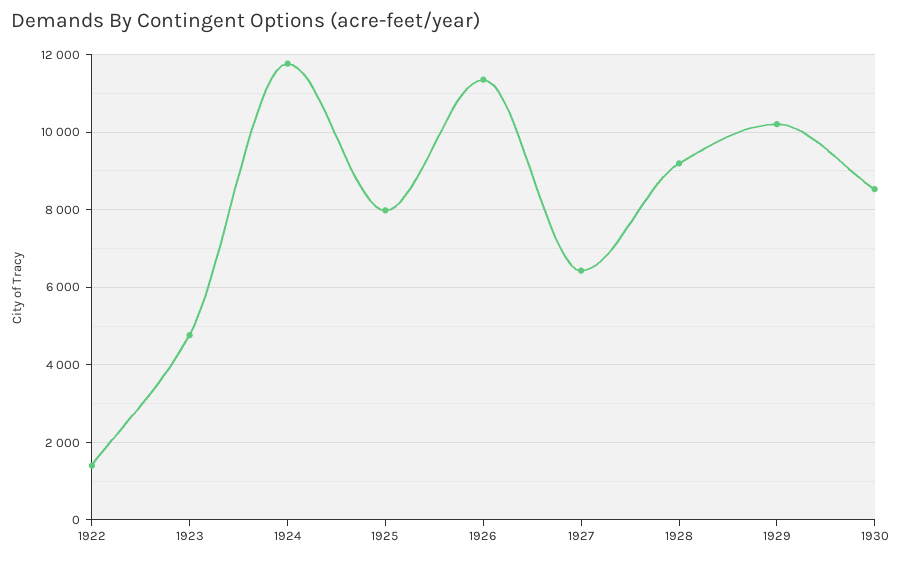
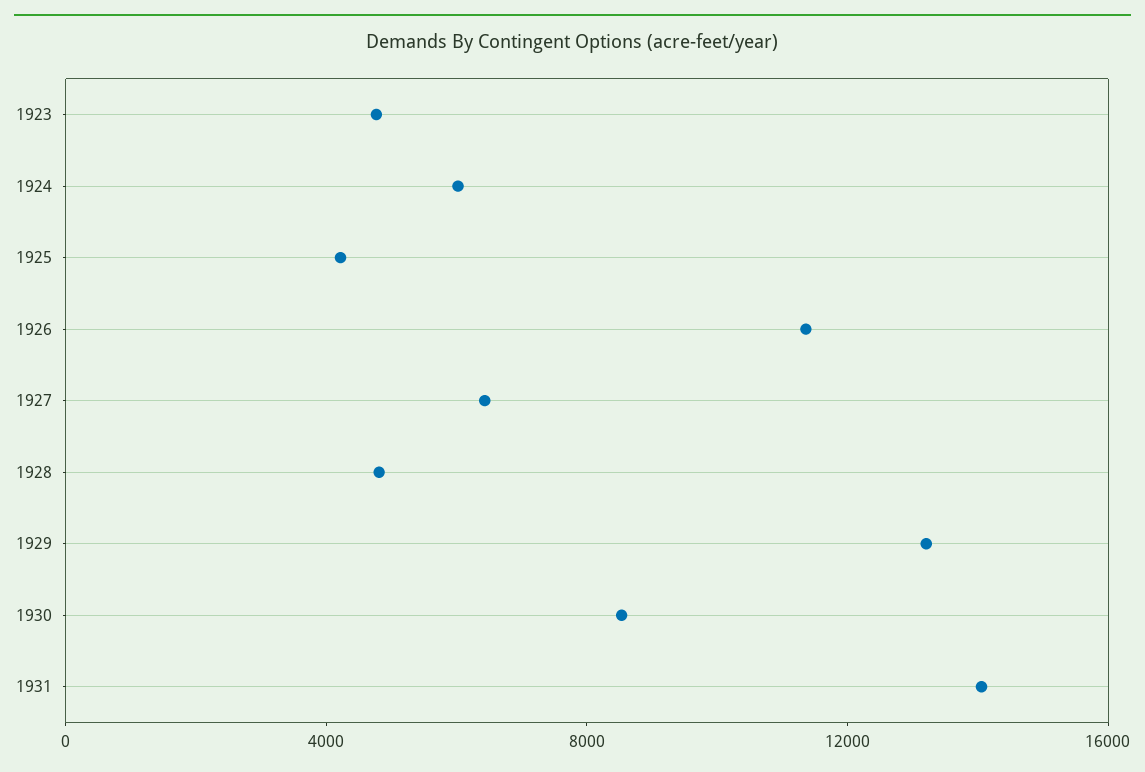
1922: 1400 -> none
1924: 11800 -> 6000
1925: 8000 -> 4000
1928: 9200 -> 5000
1929: 10200 -> 13000
1931: none -> 14000

